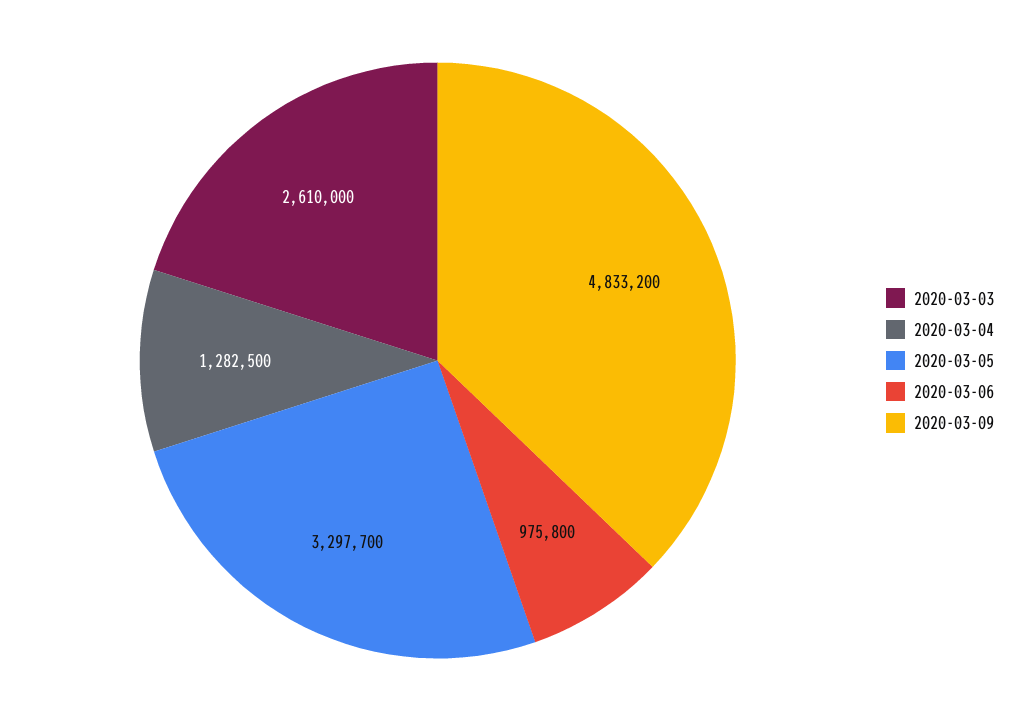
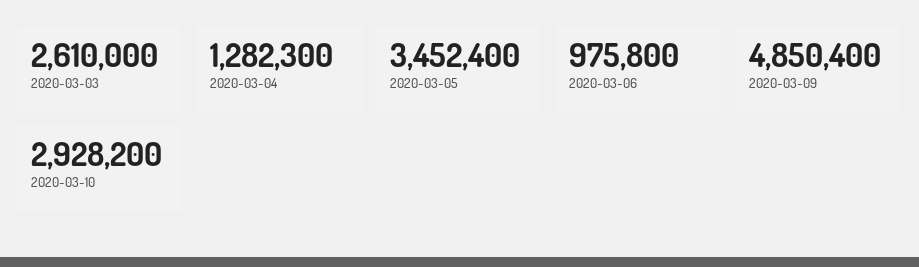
2020-03-04: 1282500 -> 1282300
2020-03-05: 3297700 -> 3452400
2020-03-09: 4833200 -> 4850400
2020-03-10: none -> 2928200

